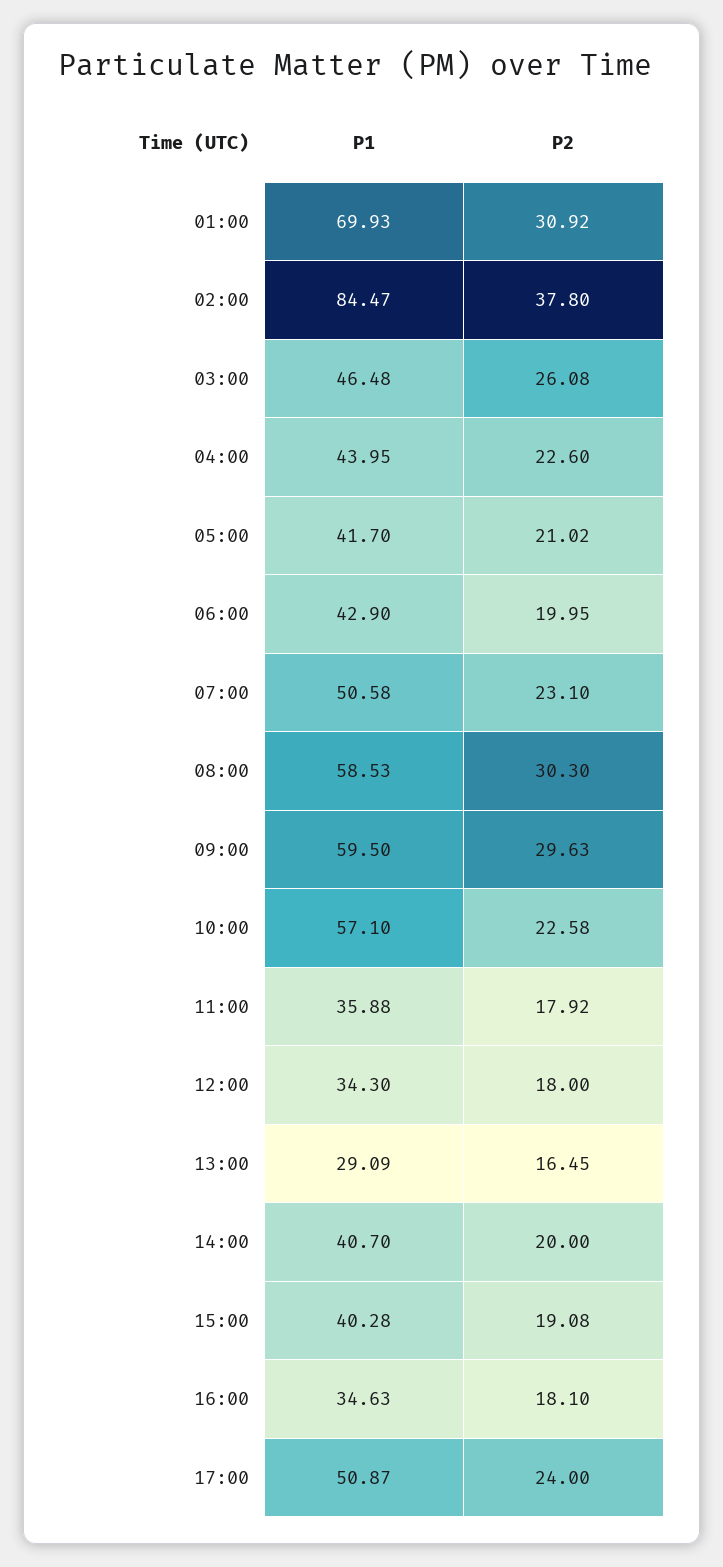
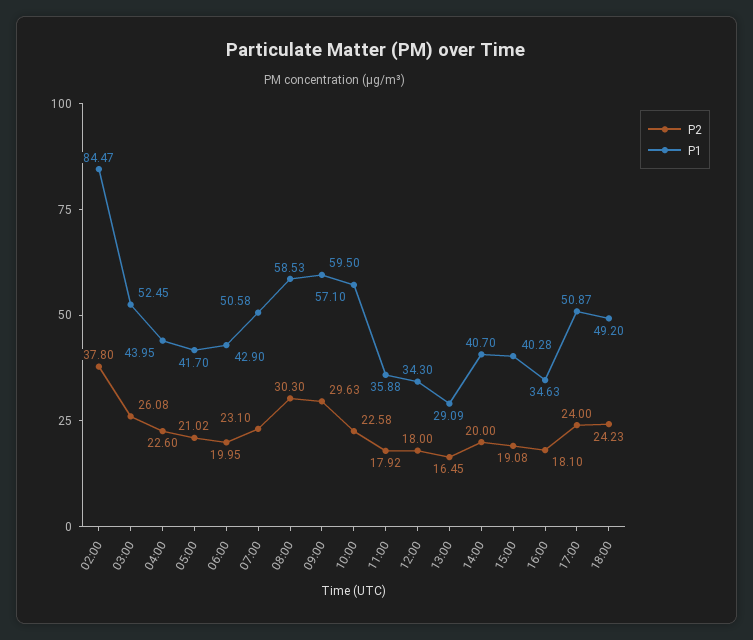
P1, 01:00: 69.93 -> none
P2, 01:00: 30.92 -> none
P1, 03:00: 46.48 -> 52.45
P2, 18:00: none -> 24.23
P1, 18:00: none -> 49.2

